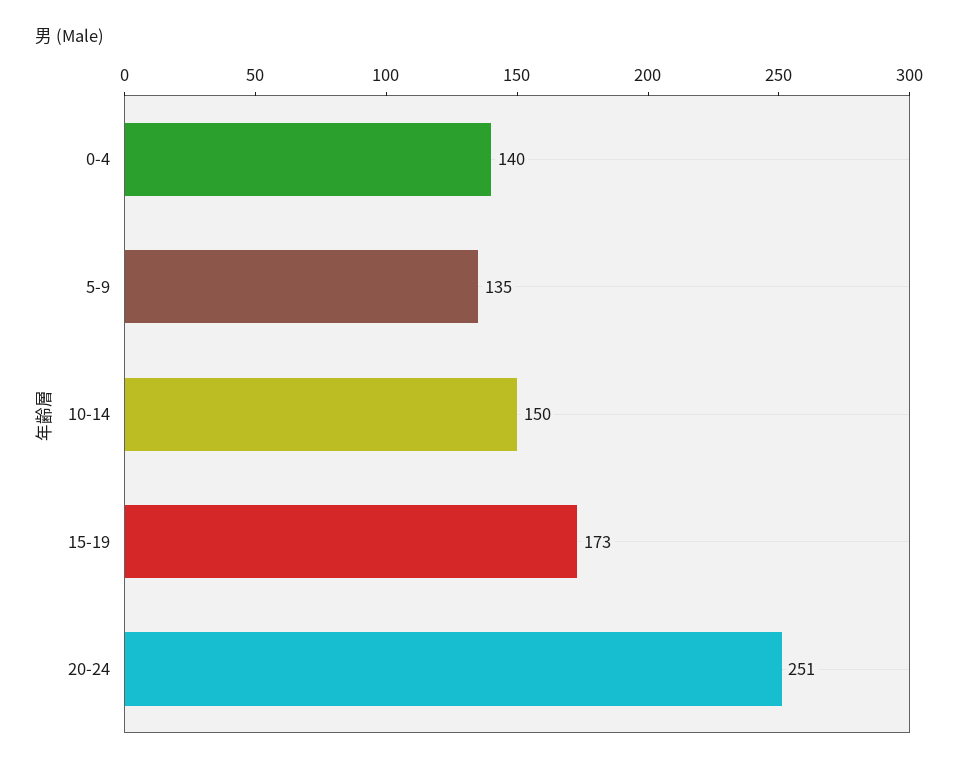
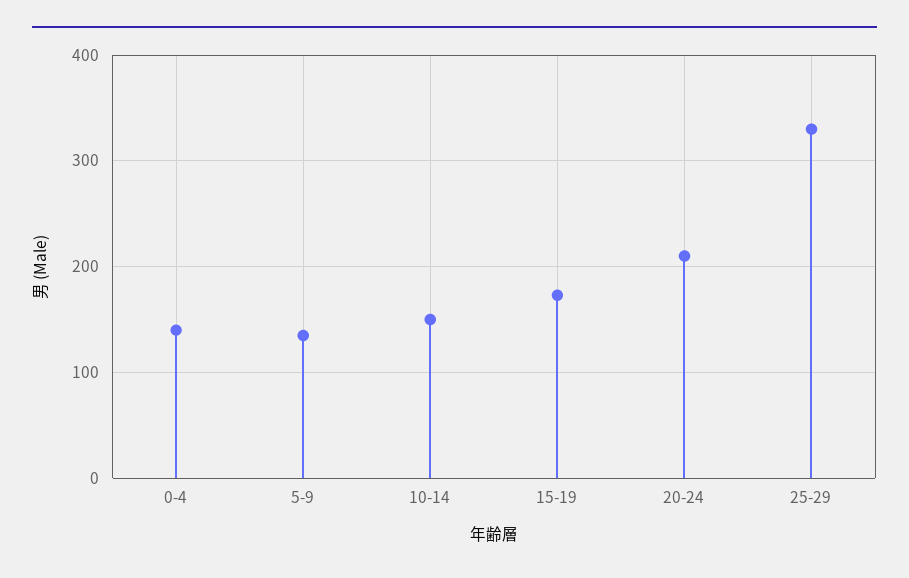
20-24: 251 -> 210
25-29: none -> 330

